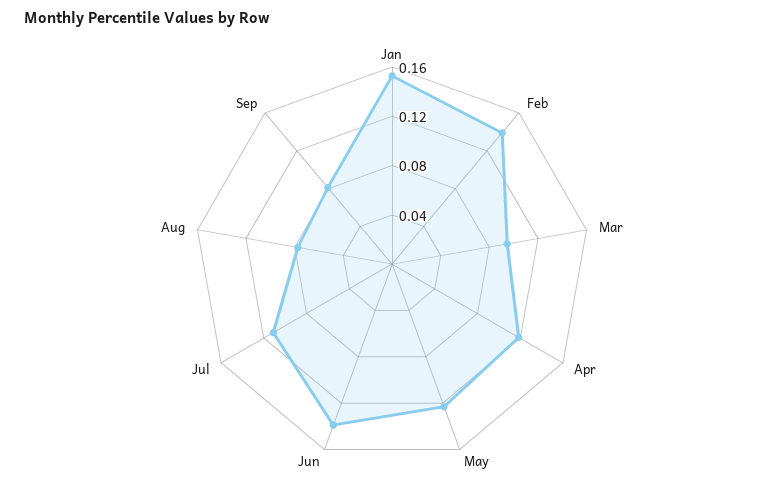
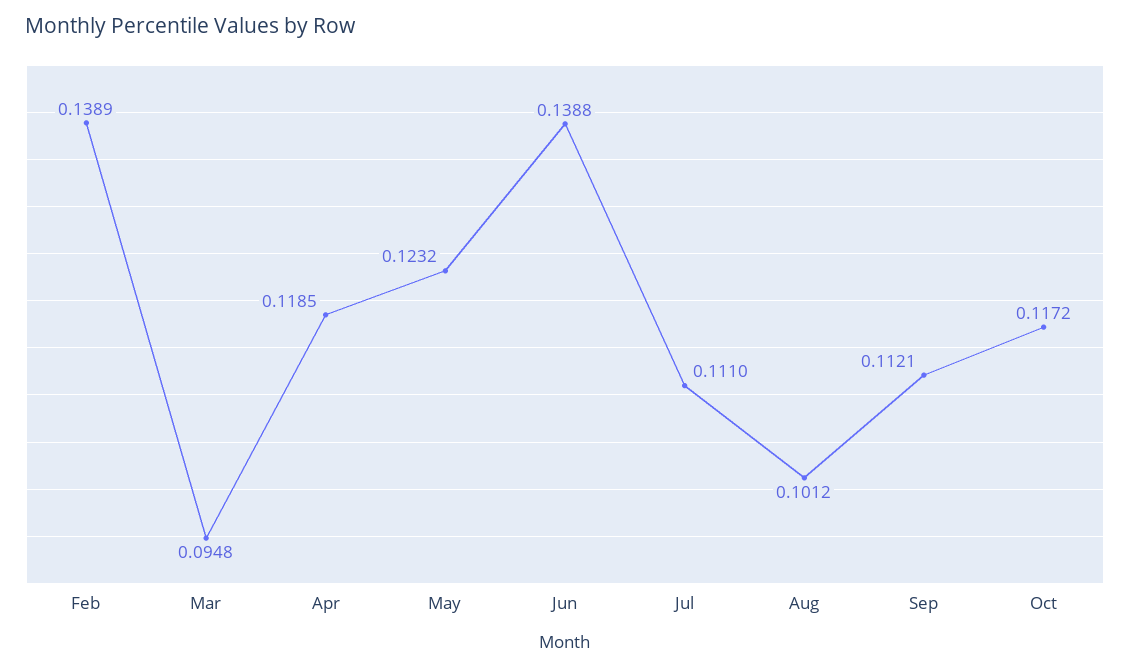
Jan: 0.15 -> none
Aug: 0.08 -> 0.1012
Sep: 0.08 -> 0.1121
Oct: none -> 0.1172

